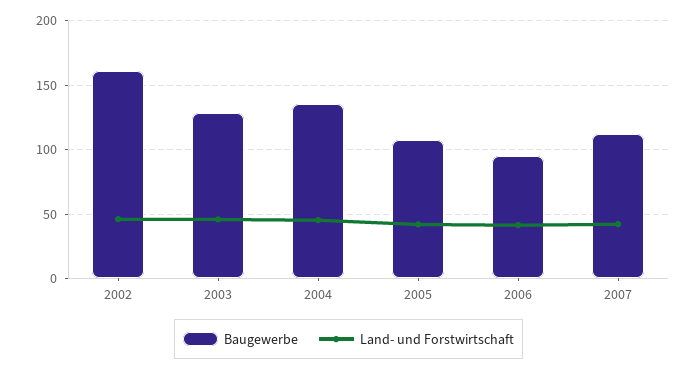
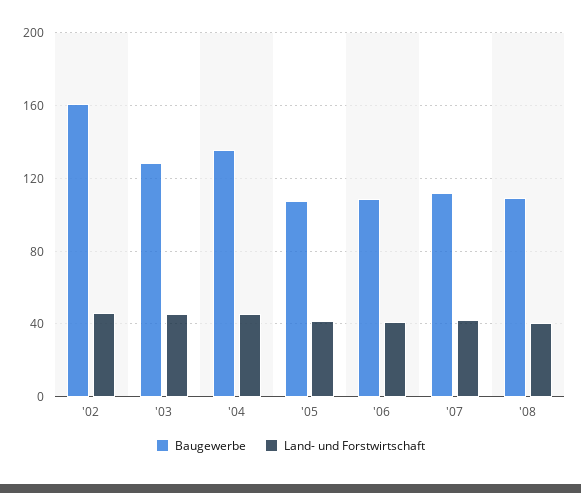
Baugewerbe, 2006: 95 -> 110
Baugewerbe, '08: none -> 110
Land- und Forstwirtschaft, '08: none -> 40

